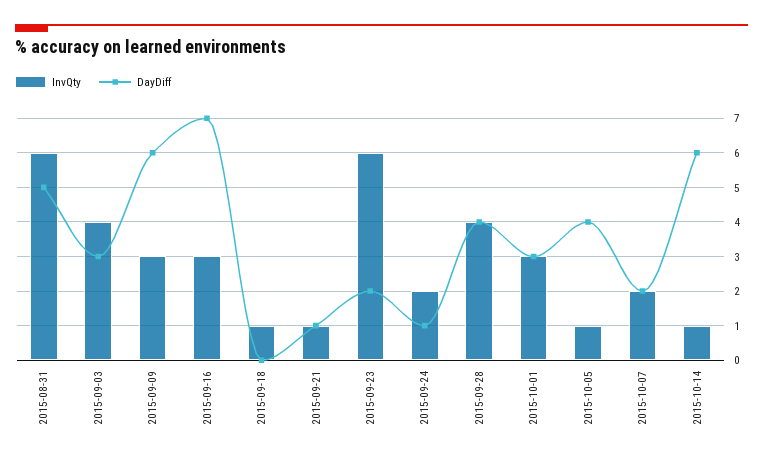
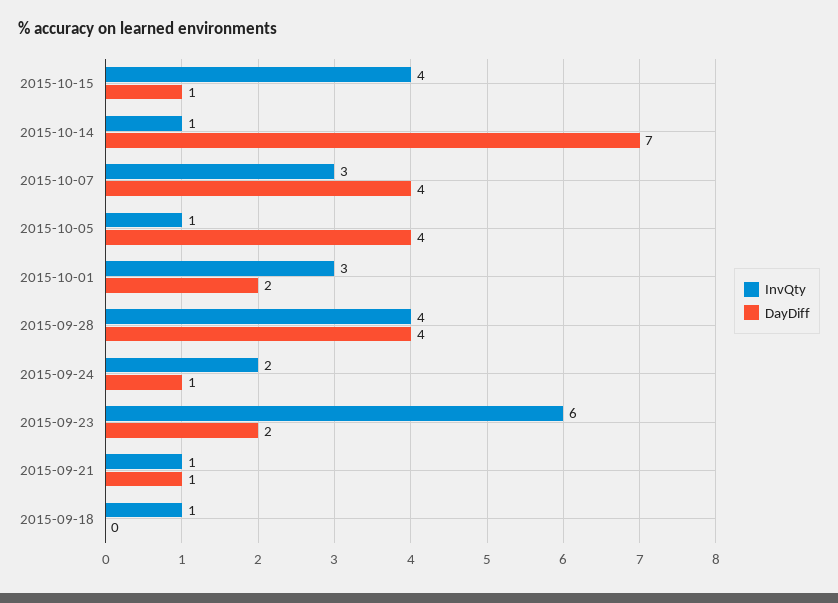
InvQty, 2015-08-31: 6 -> none
DayDiff, 2015-08-31: 5 -> none
InvQty, 2015-09-03: 4 -> none
DayDiff, 2015-09-03: 3 -> none
InvQty, 2015-09-09: 3 -> none
DayDiff, 2015-09-09: 6 -> none
InvQty, 2015-09-16: 3 -> none
DayDiff, 2015-09-16: 7 -> none
DayDiff, 2015-10-01: 3 -> 2
InvQty, 2015-10-07: 2 -> 3
DayDiff, 2015-10-07: 2 -> 4
DayDiff, 2015-10-14: 6 -> 7
InvQty, 2015-10-15: none -> 4
DayDiff, 2015-10-15: none -> 1

